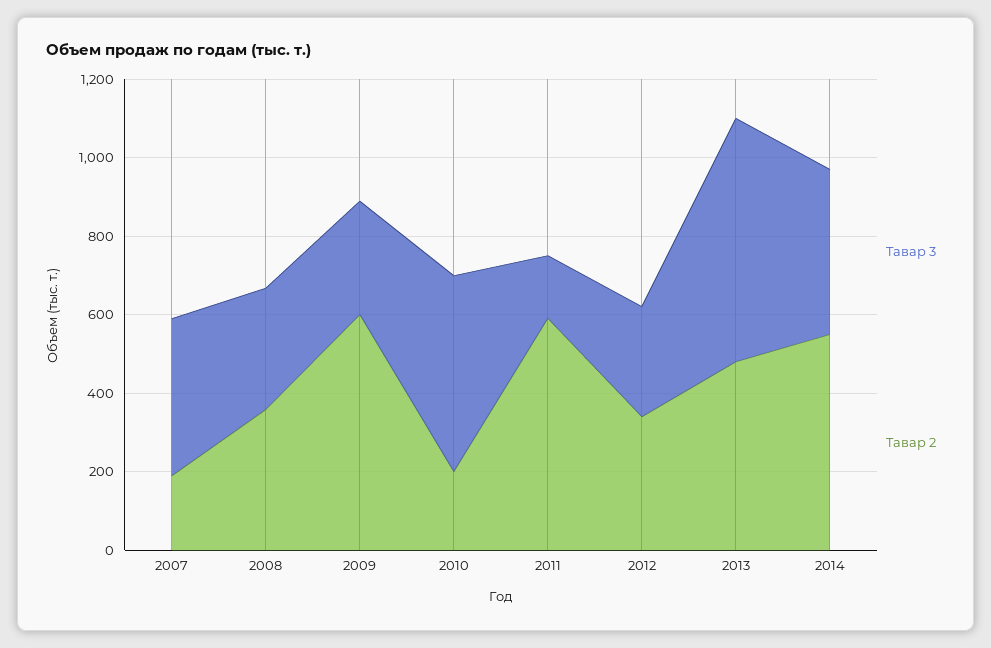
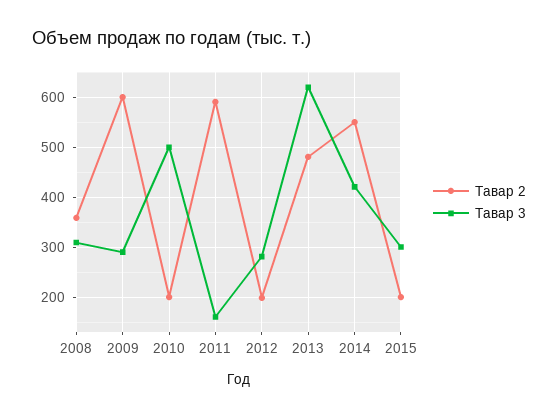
Tавар 3, 2007: 400 -> none
Tавар 2, 2007: 200 -> none
Tавар 2, 2012: 350 -> 200
Tавар 2, 2015: none -> 200
Tавар 3, 2015: none -> 300

